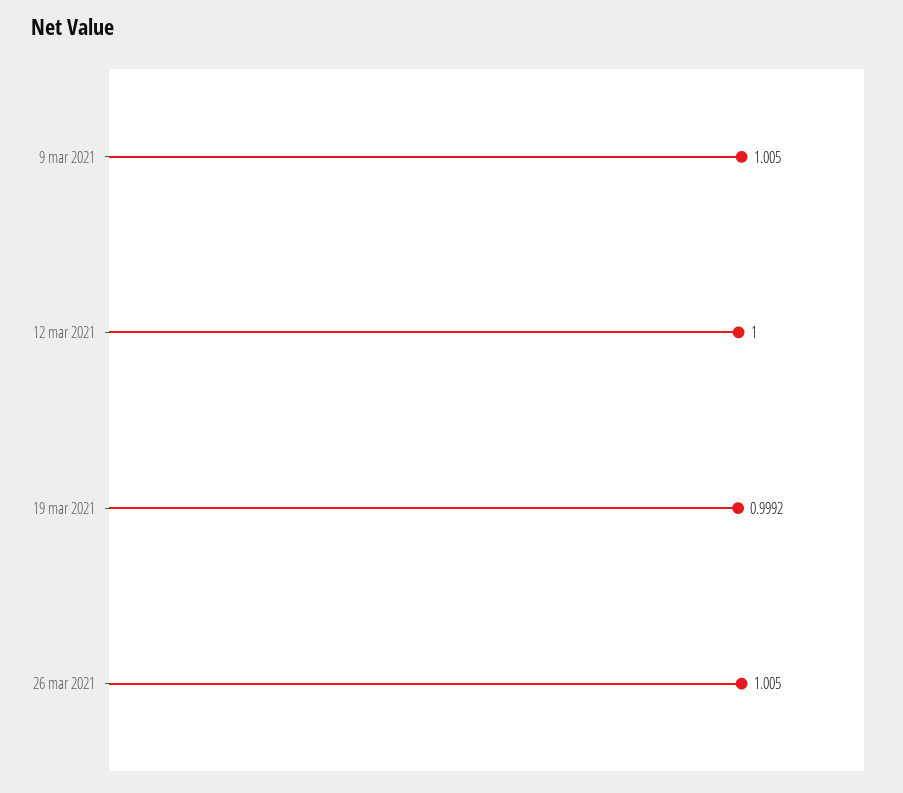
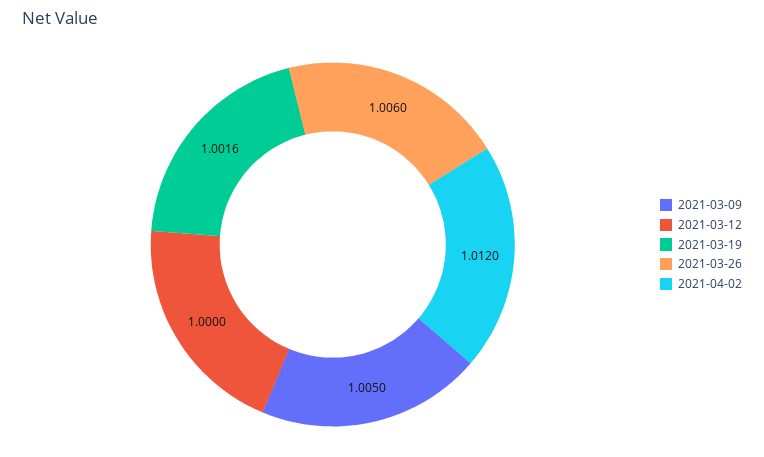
19 mar 2021: 0.9992 -> 1.0016
26 mar 2021: 1.005 -> 1.006
2021-04-02: none -> 1.012

